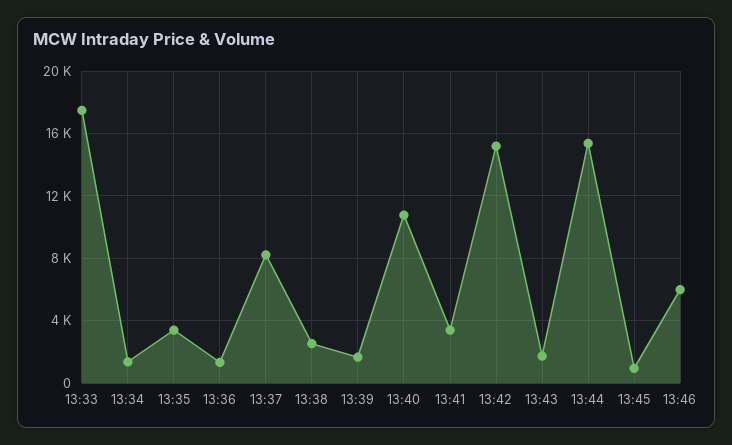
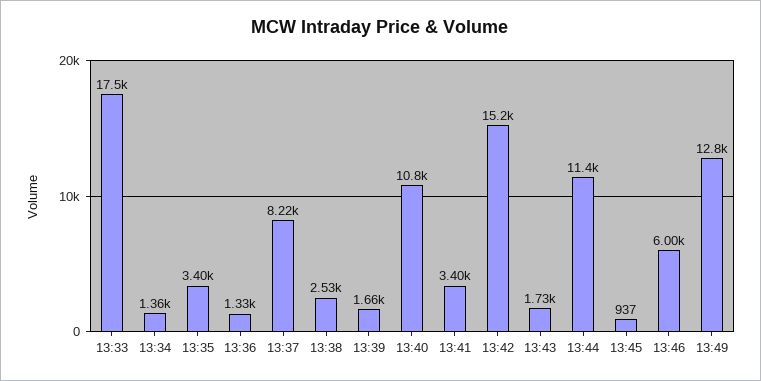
13:44: 15500 -> 11400
13:49: none -> 12800

